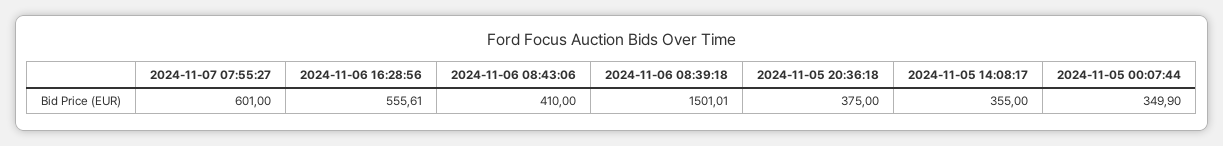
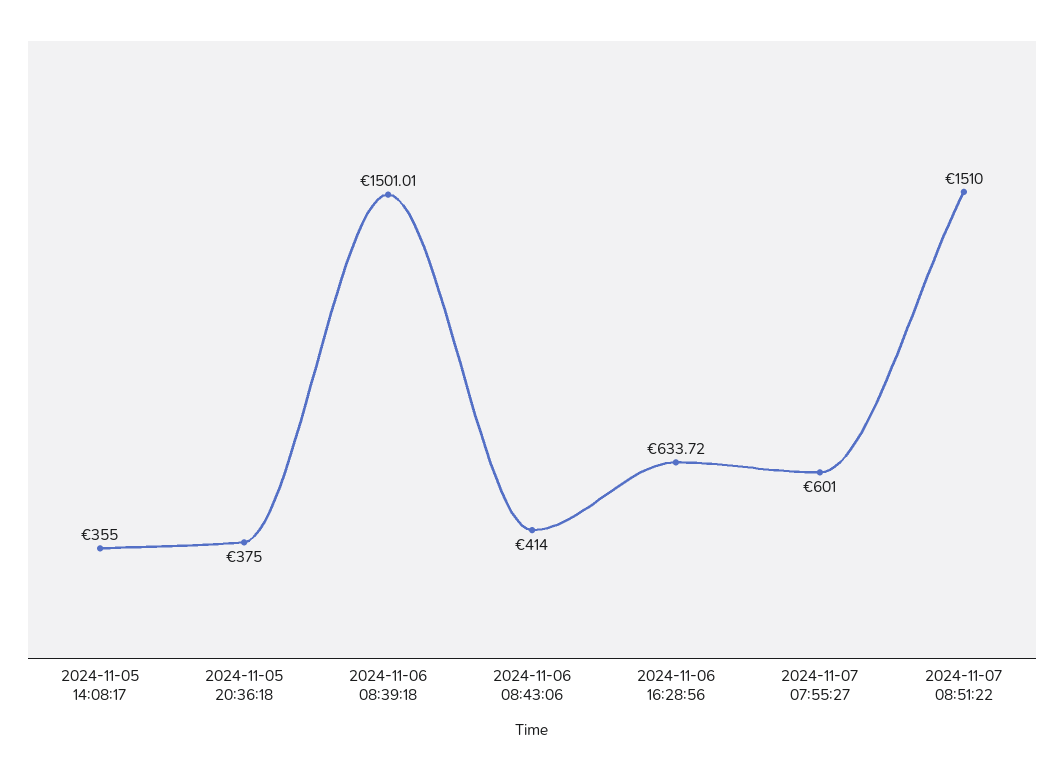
2024-11-06 16:28:56: 555.61 -> 633.72
2024-11-06 08:43:06: 410 -> 414
2024-11-05 00:07:44: 349.9 -> none
2024-11-07 08:51:22: none -> 1510

